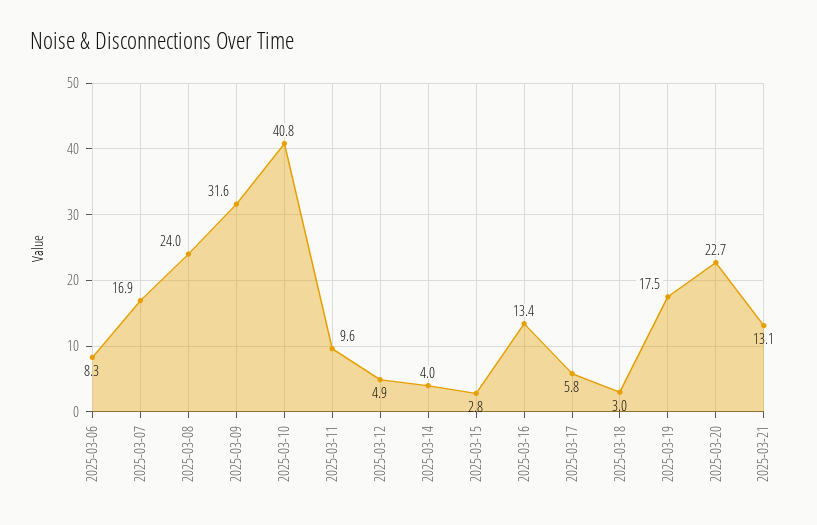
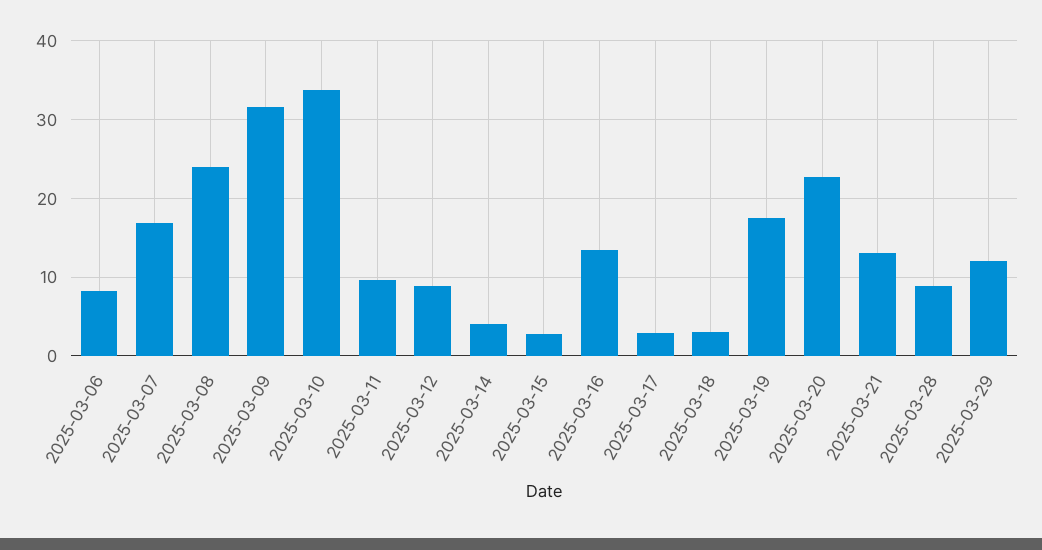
2025-03-10: 40.8 -> 34
2025-03-12: 4.9 -> 9
2025-03-17: 5.8 -> 3
2025-03-28: none -> 9
2025-03-29: none -> 12

